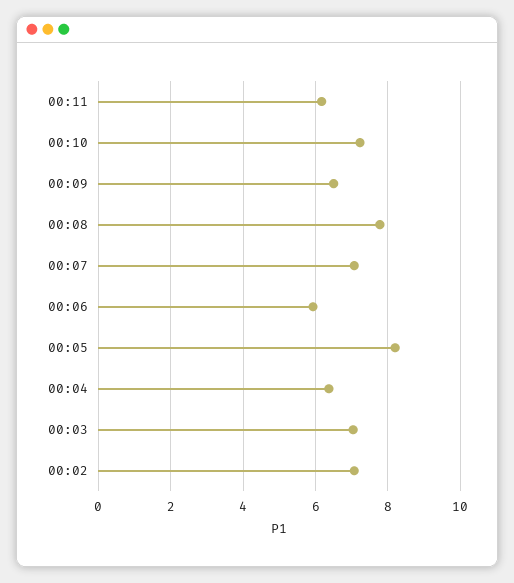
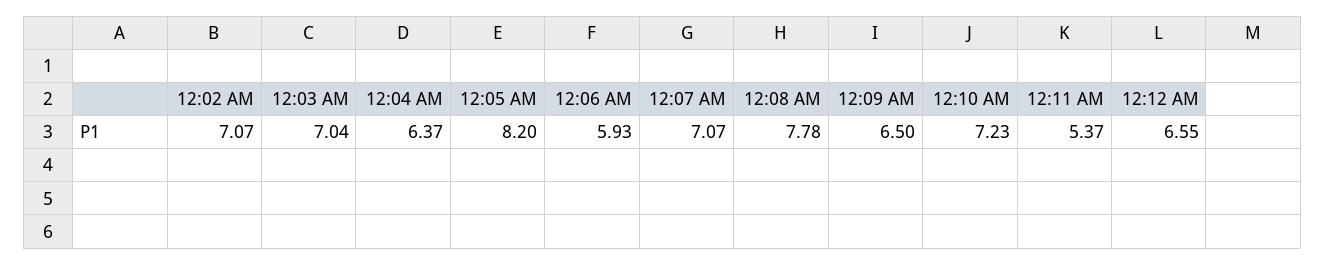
00:11: 6.2 -> 5.37
12:12 AM: none -> 6.55

